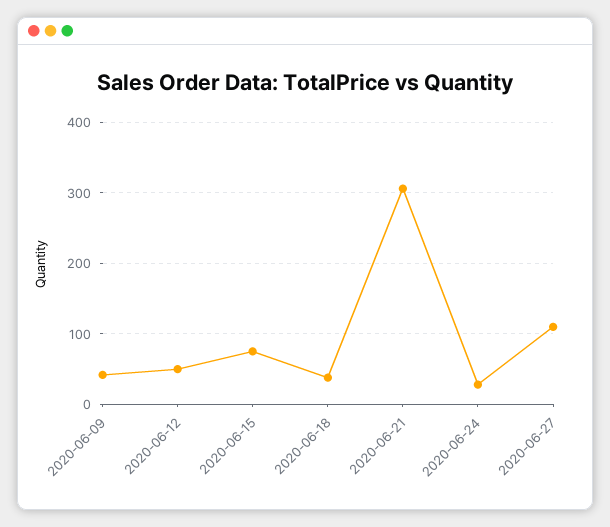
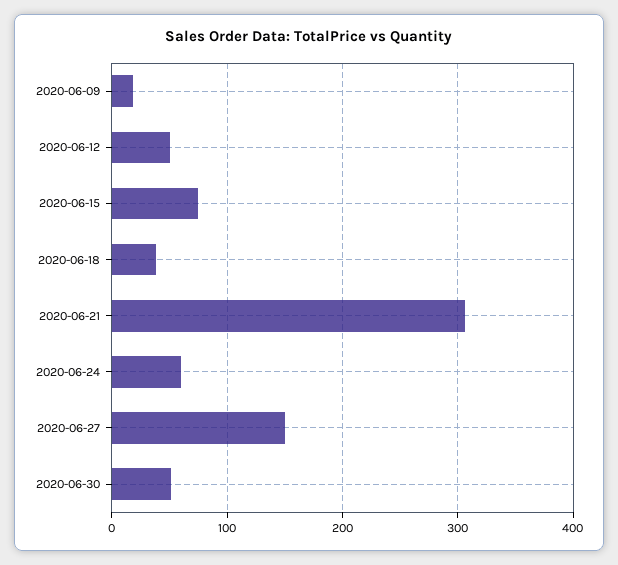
2020-06-09: 40 -> 20
2020-06-24: 30 -> 60
2020-06-27: 110 -> 150
2020-06-30: none -> 50

